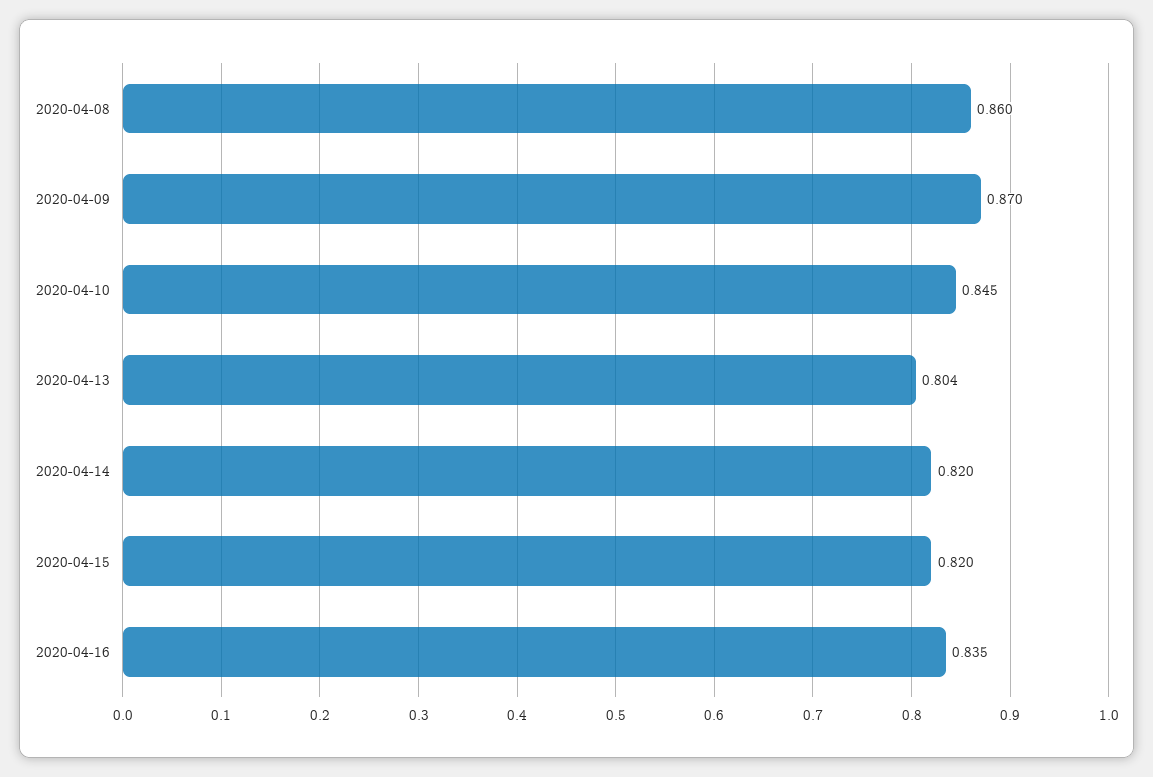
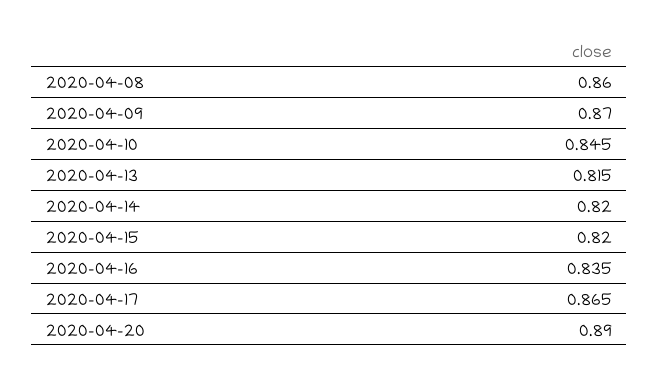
2020-04-13: 0.804 -> 0.815
2020-04-17: none -> 0.865
2020-04-20: none -> 0.89

